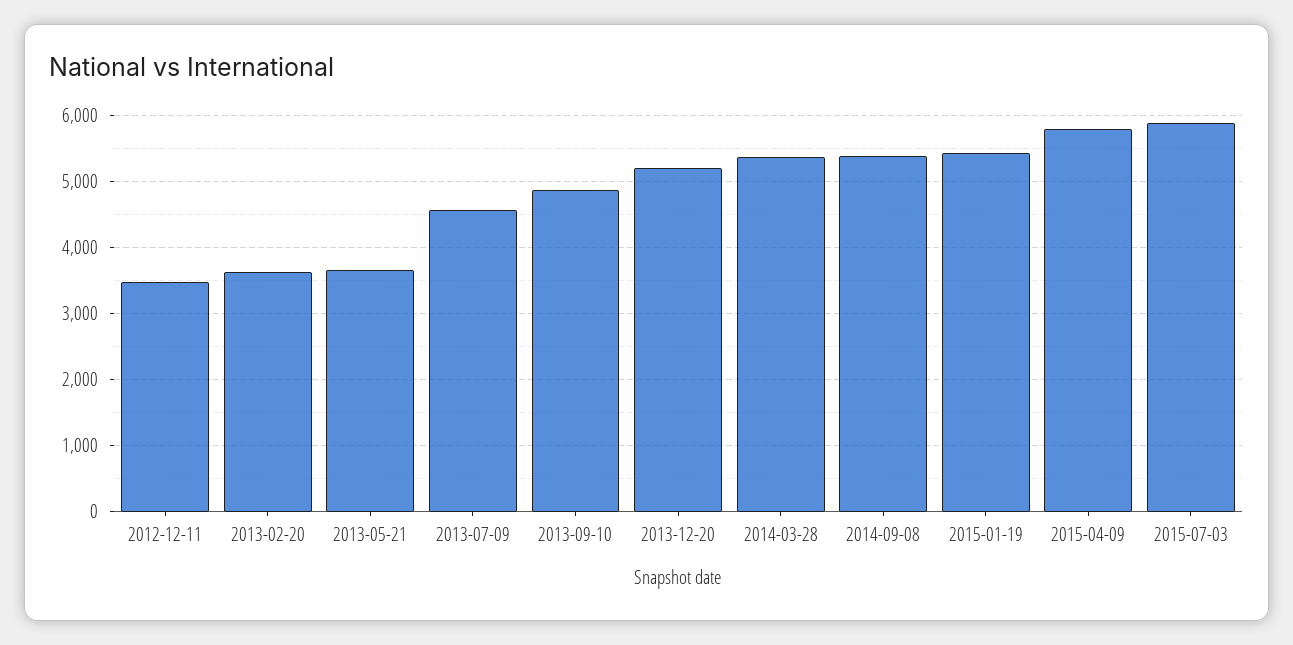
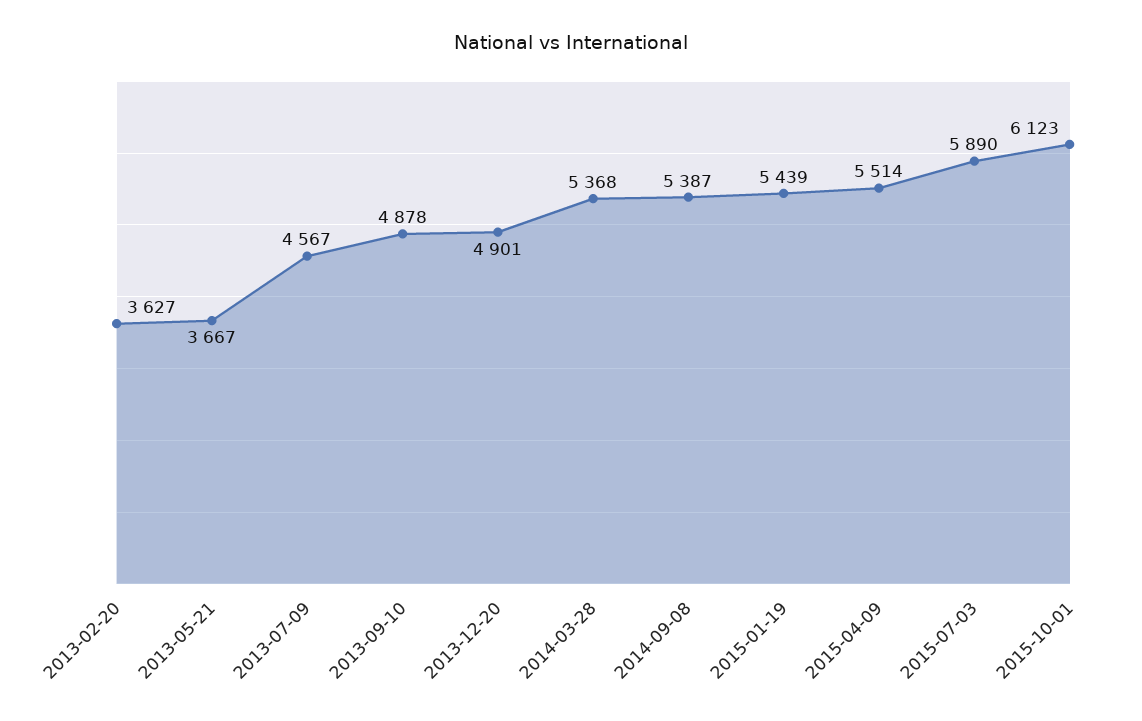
2012-12-11: 3500 -> none
2013-12-20: 5200 -> 4901
2015-04-09: 5800 -> 5514
2015-10-01: none -> 6123

